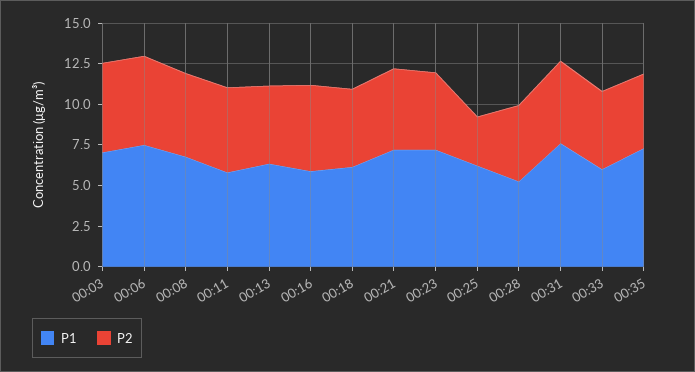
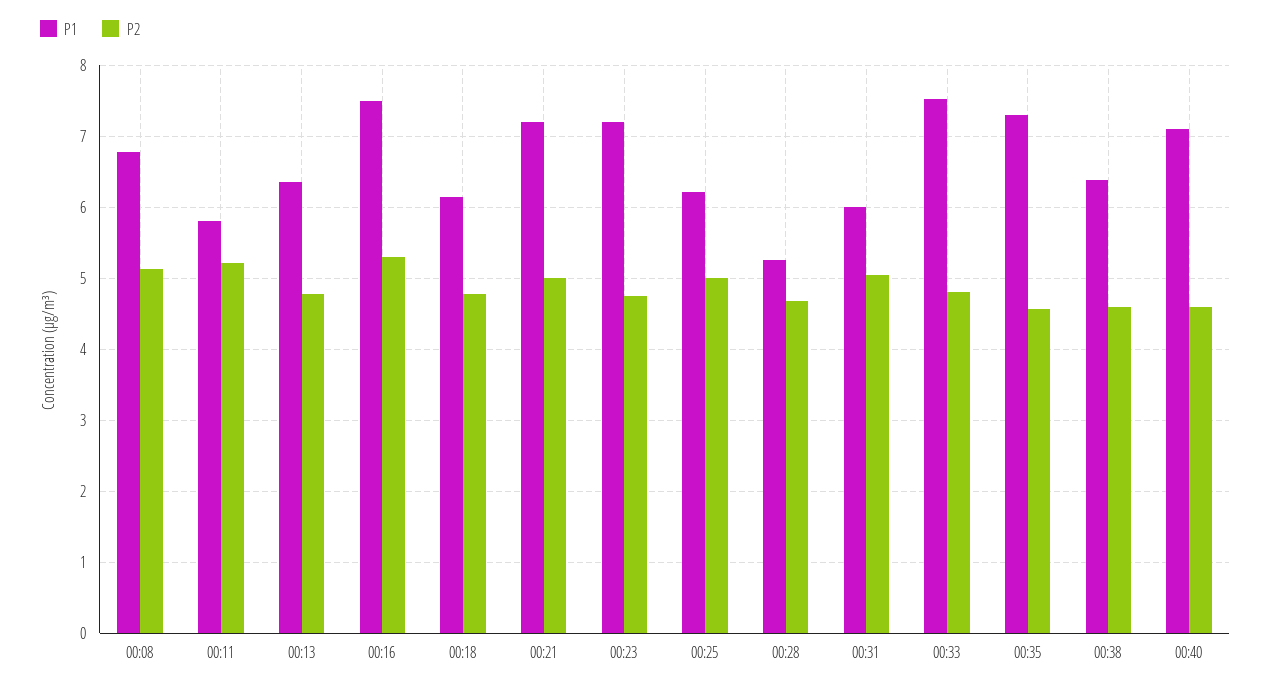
P1, 00:03: 7 -> none
P2, 00:03: 5.5 -> none
P1, 00:06: 7.5 -> none
P2, 00:06: 5.5 -> none
P1, 00:16: 6 -> 7.5
P2, 00:25: 3 -> 5
P1, 00:31: 7.5 -> 6
P1, 00:33: 6 -> 7.5
P1, 00:38: none -> 6.4
P2, 00:38: none -> 4.6
P1, 00:40: none -> 7.1
P2, 00:40: none -> 4.6

